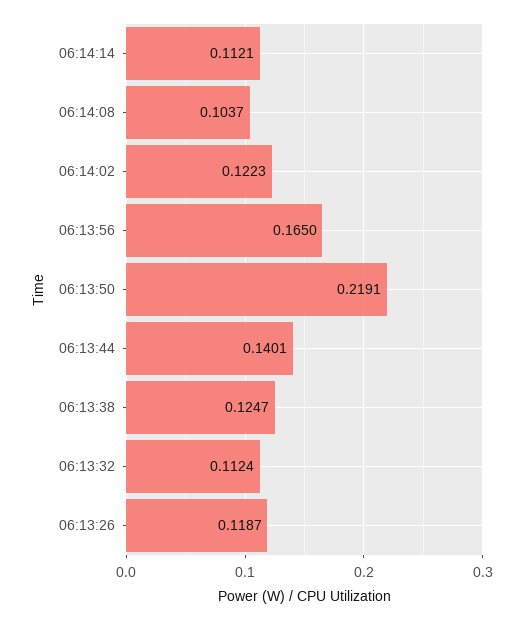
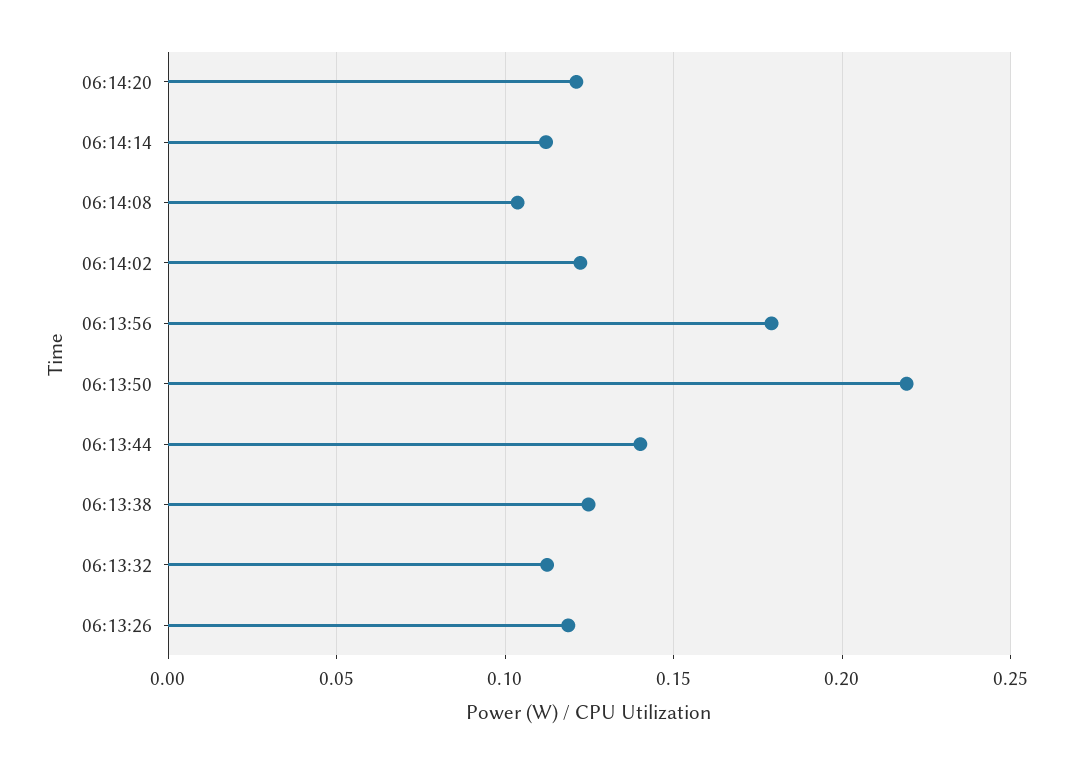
06:13:56: 0.165 -> 0.18
06:14:20: none -> 0.12

